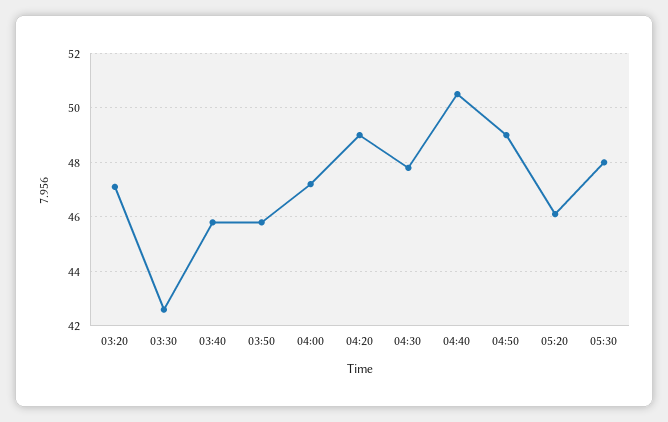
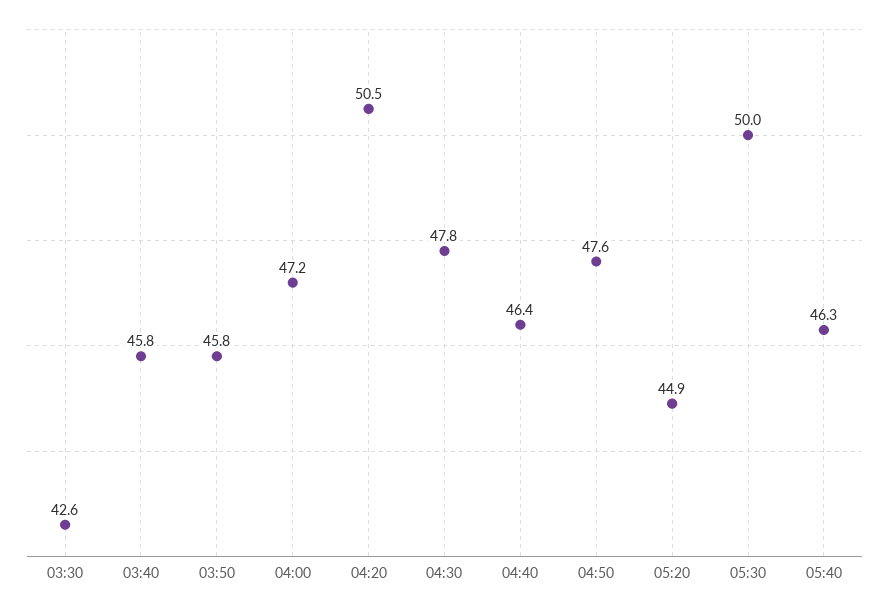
03:20: 47 -> none
04:20: 49 -> 50.5
04:40: 50.5 -> 46.4
04:50: 49 -> 47.6
05:20: 46 -> 44.9
05:30: 48 -> 50
05:40: none -> 46.3

